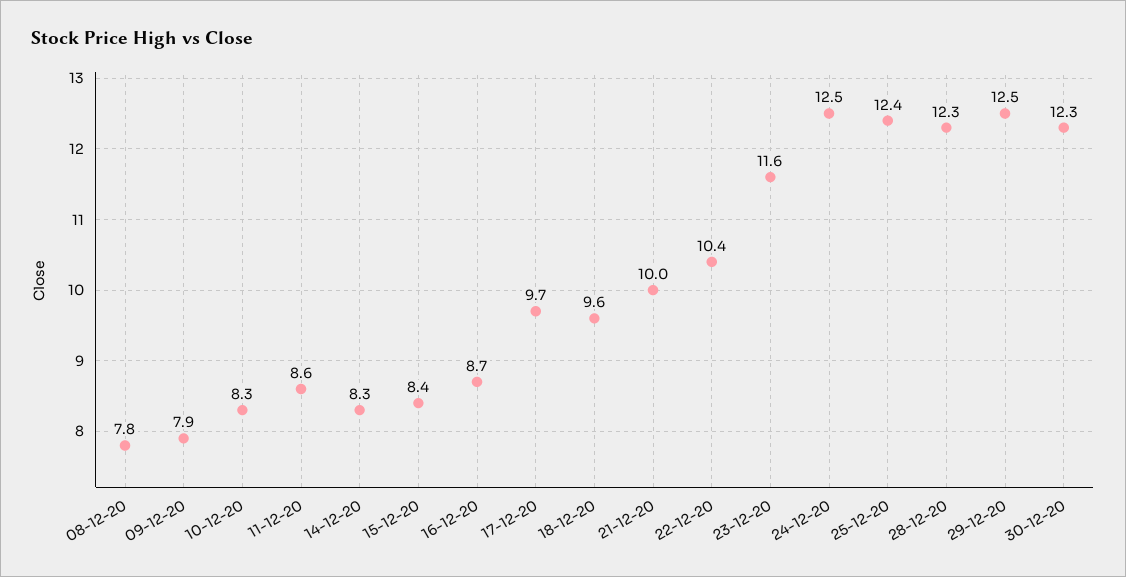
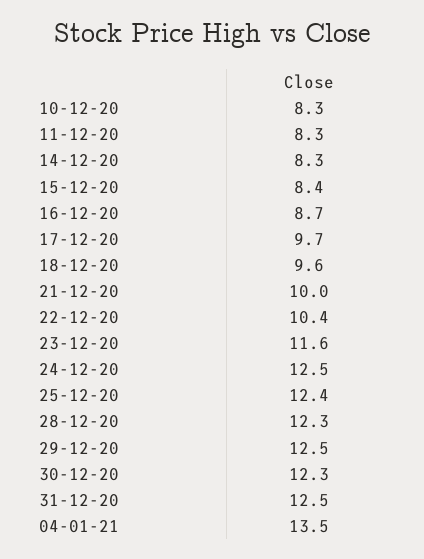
08-12-20: 7.8 -> none
09-12-20: 7.9 -> none
11-12-20: 8.6 -> 8.3
31-12-20: none -> 12.5
04-01-21: none -> 13.5

